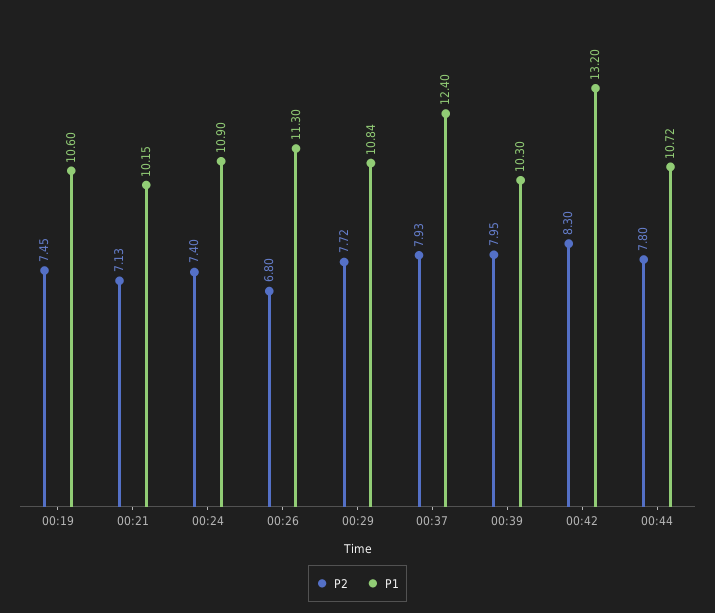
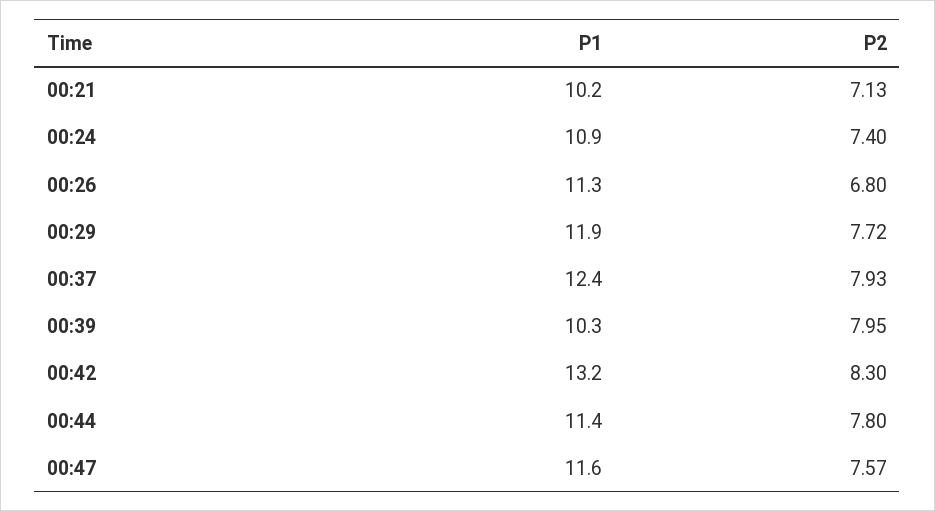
P2, 00:19: 7.45 -> none
P1, 00:19: 10.6 -> none
P1, 00:29: 10.84 -> 11.9
P1, 00:44: 10.72 -> 11.4
P1, 00:47: none -> 11.6
P2, 00:47: none -> 7.57

